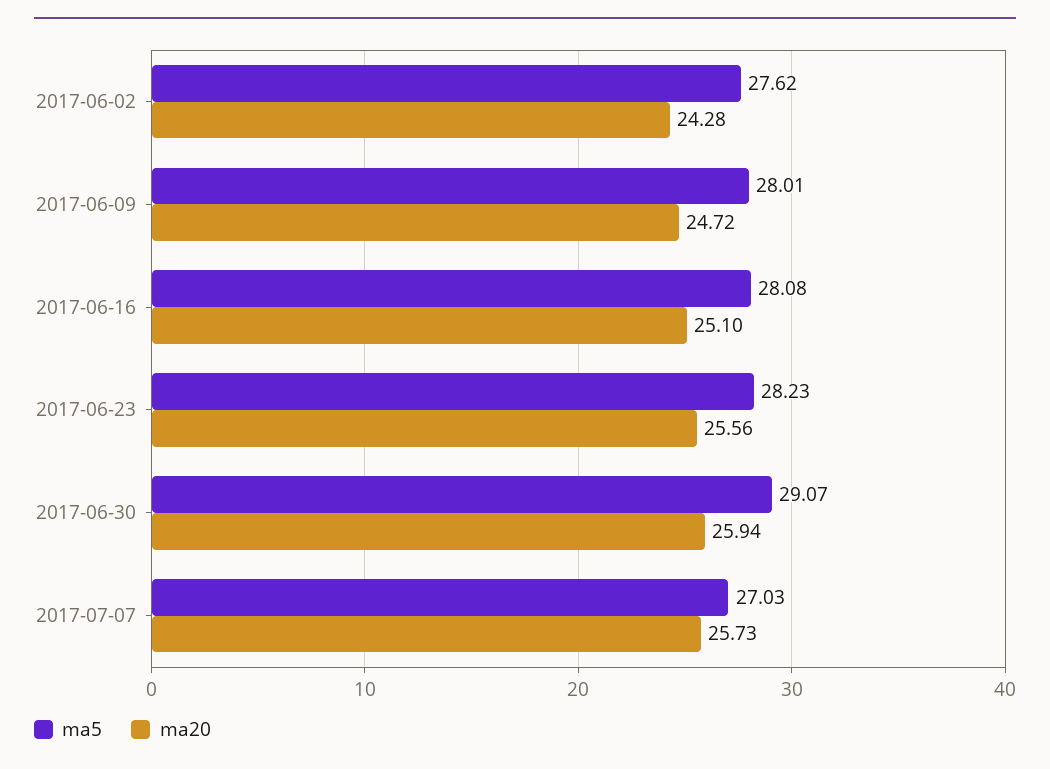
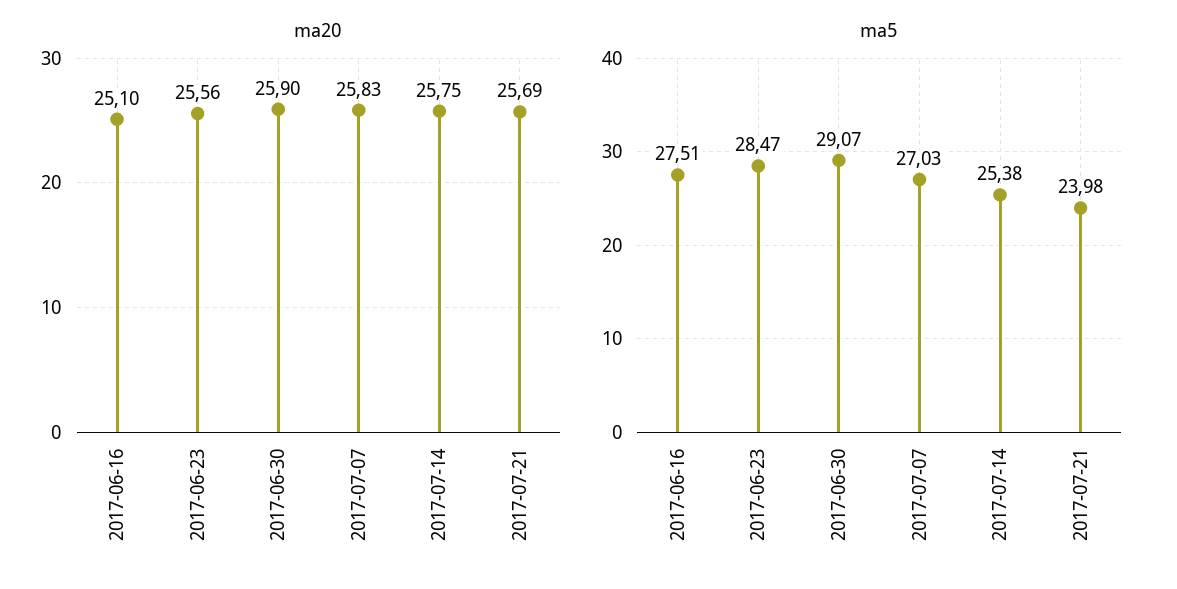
ma5, 2017-06-02: 27.62 -> none
ma20, 2017-06-02: 24.28 -> none
ma5, 2017-06-09: 28.01 -> none
ma20, 2017-06-09: 24.72 -> none
ma5, 2017-06-16: 28.08 -> 27.51
ma5, 2017-06-23: 28.23 -> 28.47
ma20, 2017-06-30: 25.94 -> 25.9
ma20, 2017-07-07: 25.73 -> 25.83
ma20, 2017-07-14: none -> 25.75
ma20, 2017-07-21: none -> 25.69
ma5, 2017-07-14: none -> 25.38
ma5, 2017-07-21: none -> 23.98

